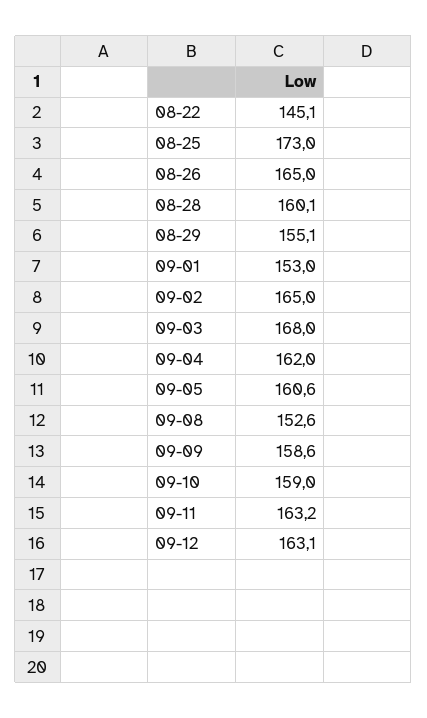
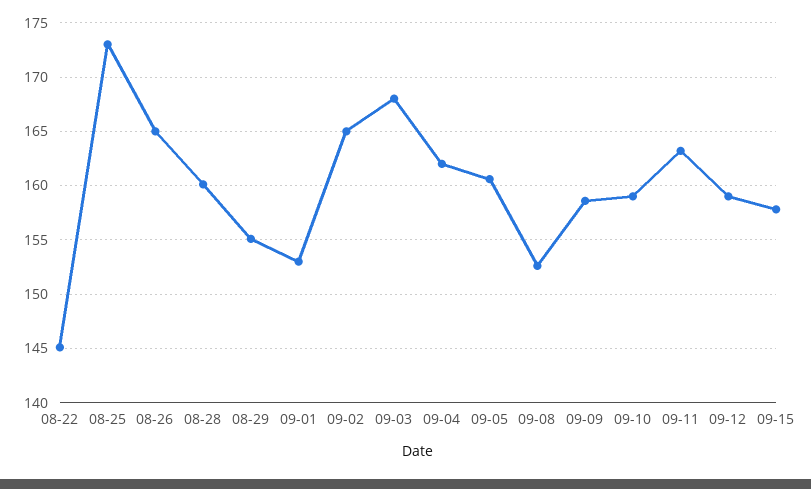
09-12: 163.1 -> 159
09-15: none -> 158

